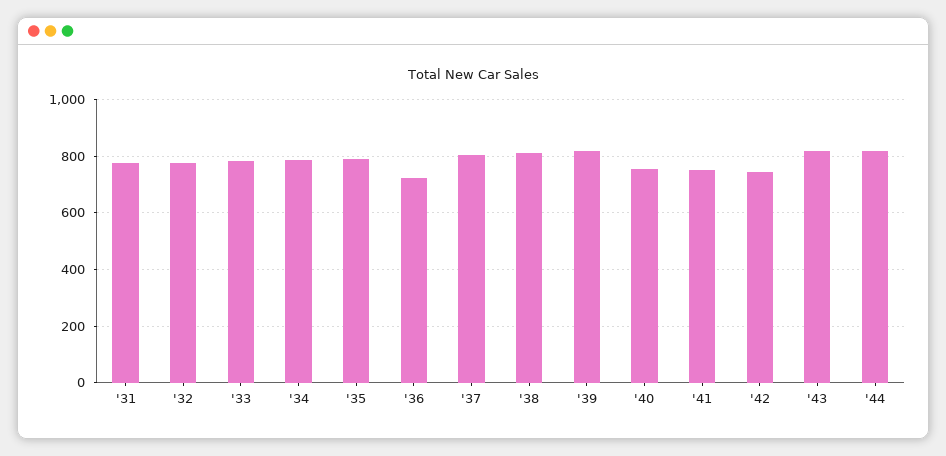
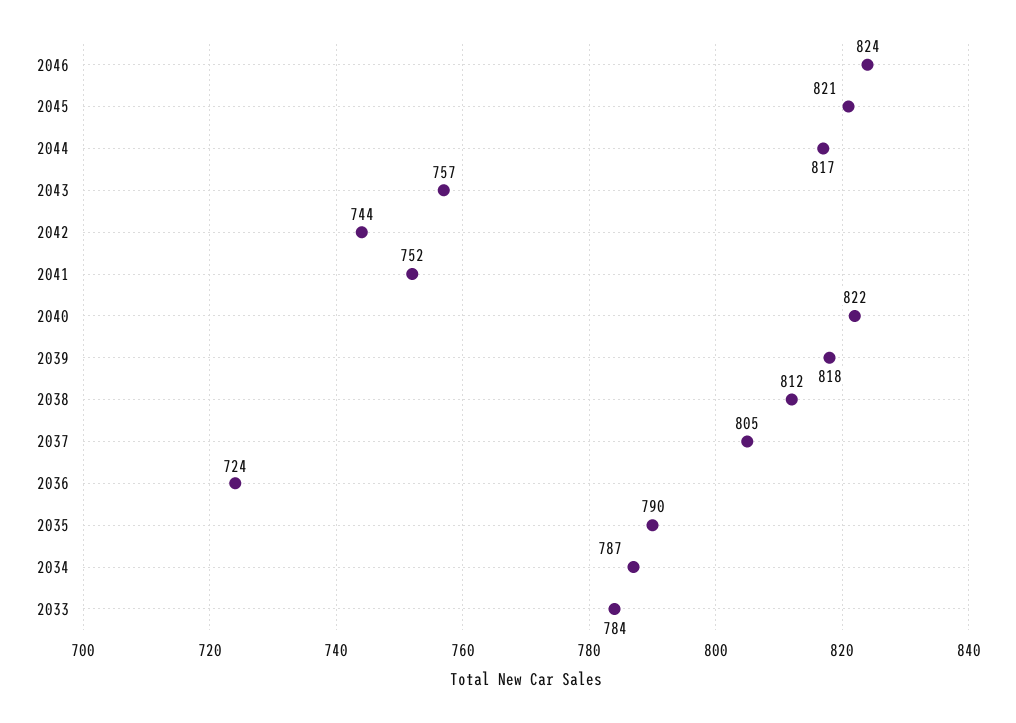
'31: 775 -> none
'32: 775 -> none
'40: 750 -> 822
'43: 825 -> 757
2046: none -> 824
2045: none -> 821

